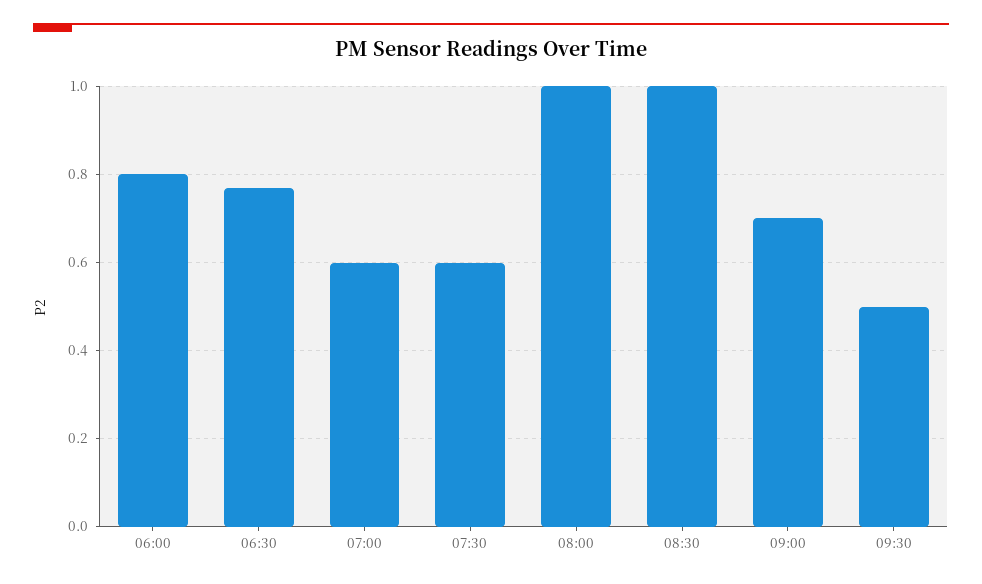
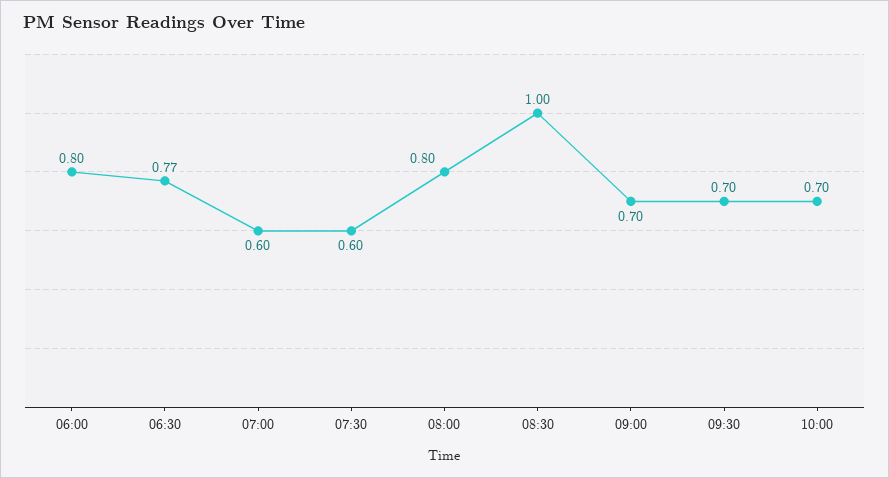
08:00: 1 -> 0.8
09:30: 0.5 -> 0.7
10:00: none -> 0.7

